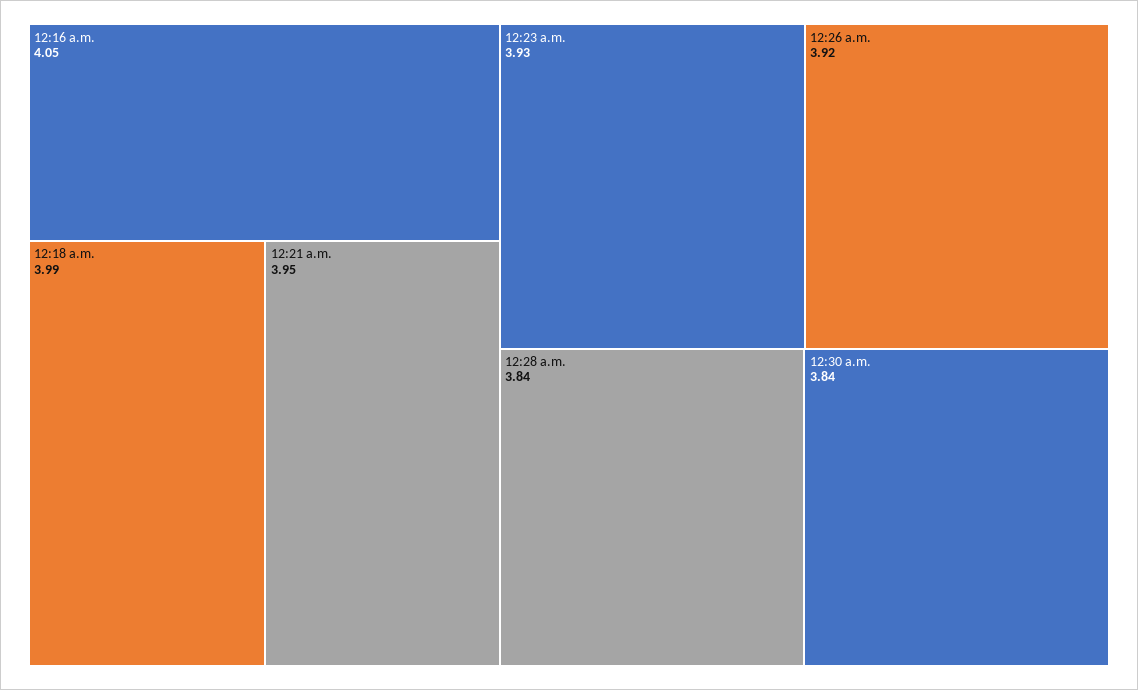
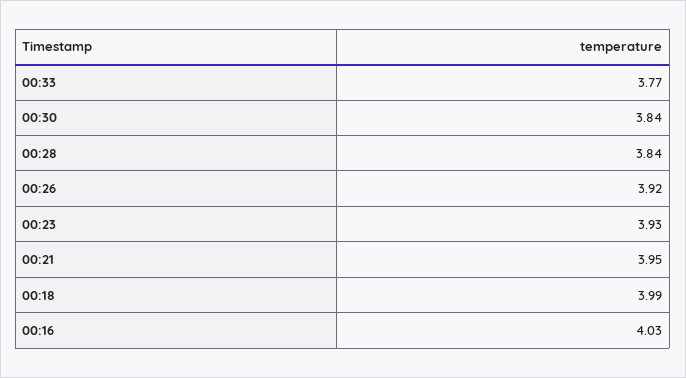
12:16 a.m.: 4.05 -> 4.03
00:33: none -> 3.77

